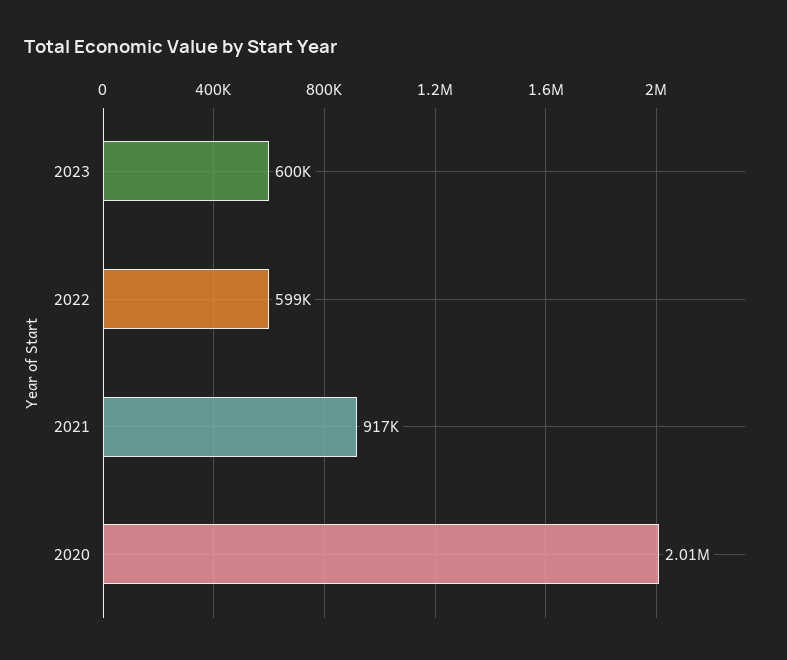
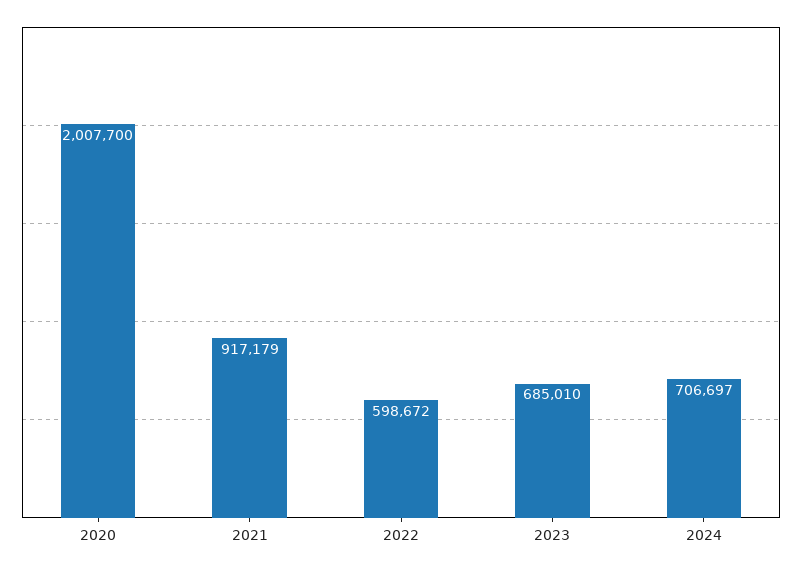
2023: 600000 -> 685010
2024: none -> 706697

